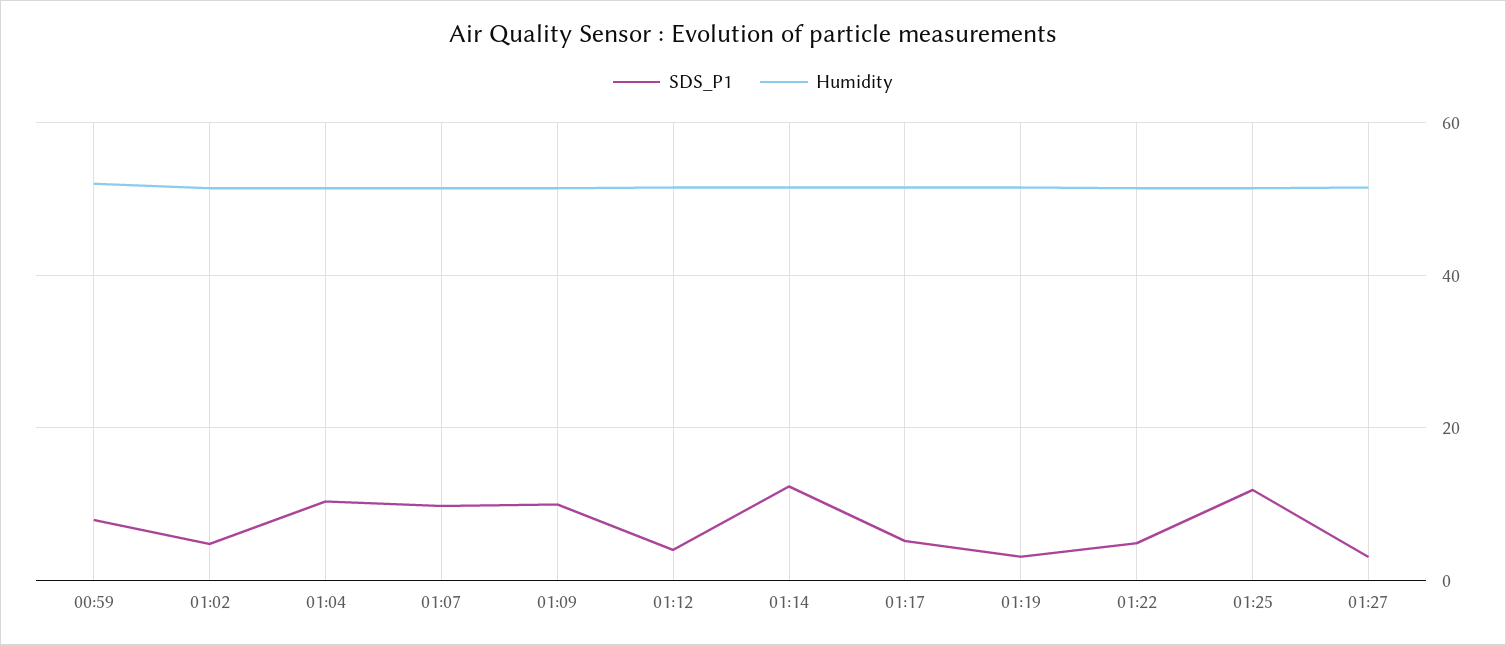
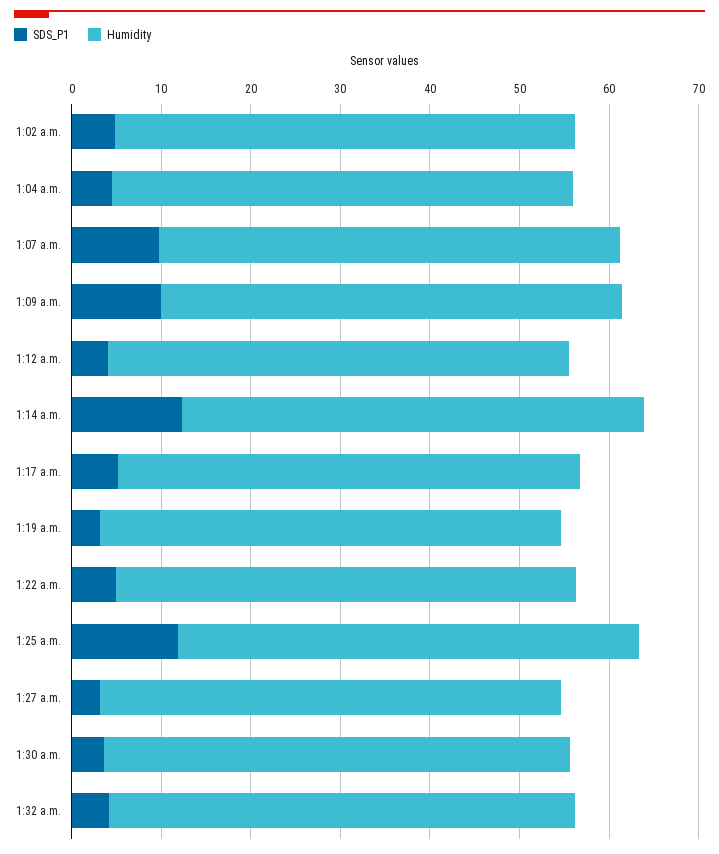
SDS_P1, 00:59: 8 -> none
Humidity, 00:59: 52 -> none
SDS_P1, 01:04: 10 -> 4
SDS_P1, 1:30 a.m.: none -> 4
Humidity, 1:30 a.m.: none -> 52
SDS_P1, 1:32 a.m.: none -> 4
Humidity, 1:32 a.m.: none -> 52

